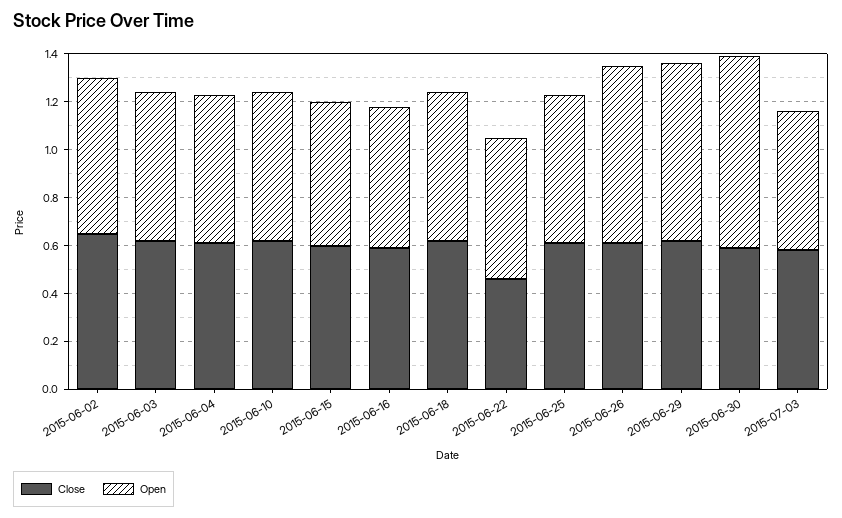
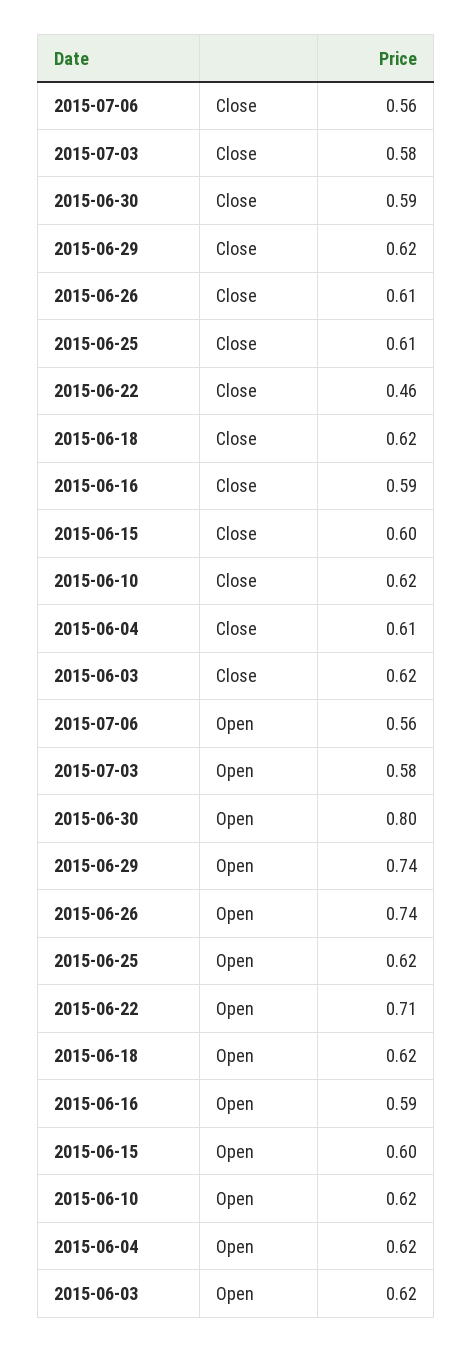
Close, 2015-06-02: 0.65 -> none
Open, 2015-06-02: 0.65 -> none
Open, 2015-06-22: 0.6 -> 0.71
Close, 2015-07-06: none -> 0.56
Open, 2015-07-06: none -> 0.56

